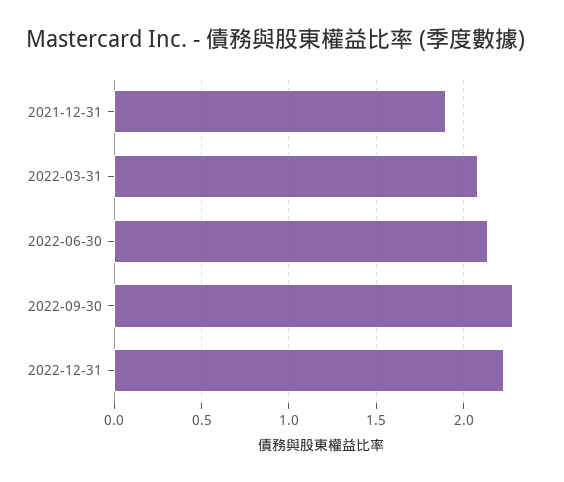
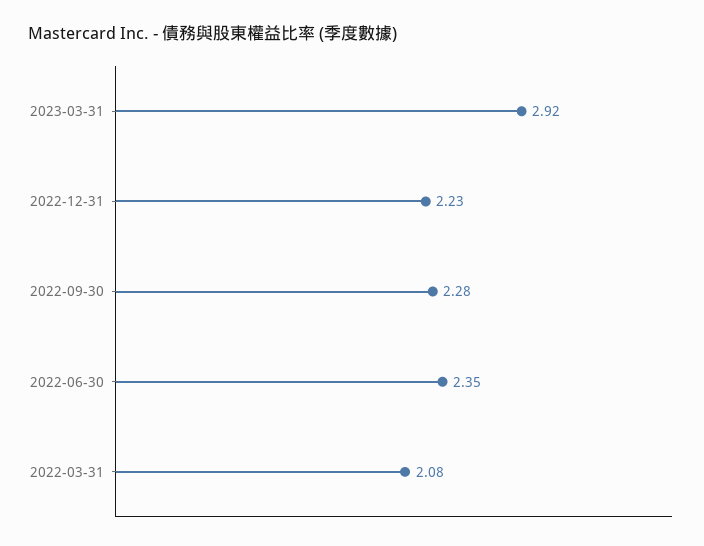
2021-12-31: 1.9 -> none
2022-06-30: 2.15 -> 2.35
2023-03-31: none -> 2.92

